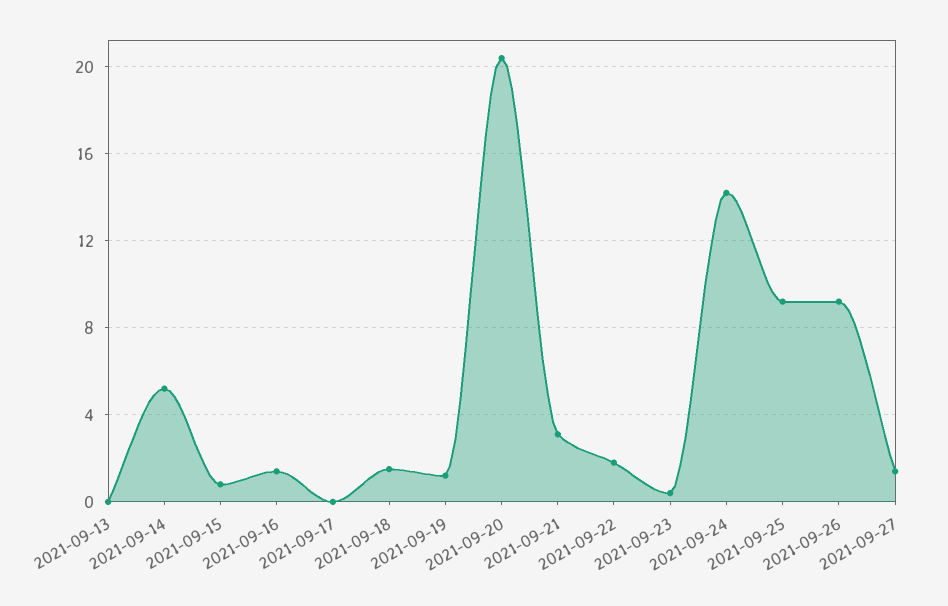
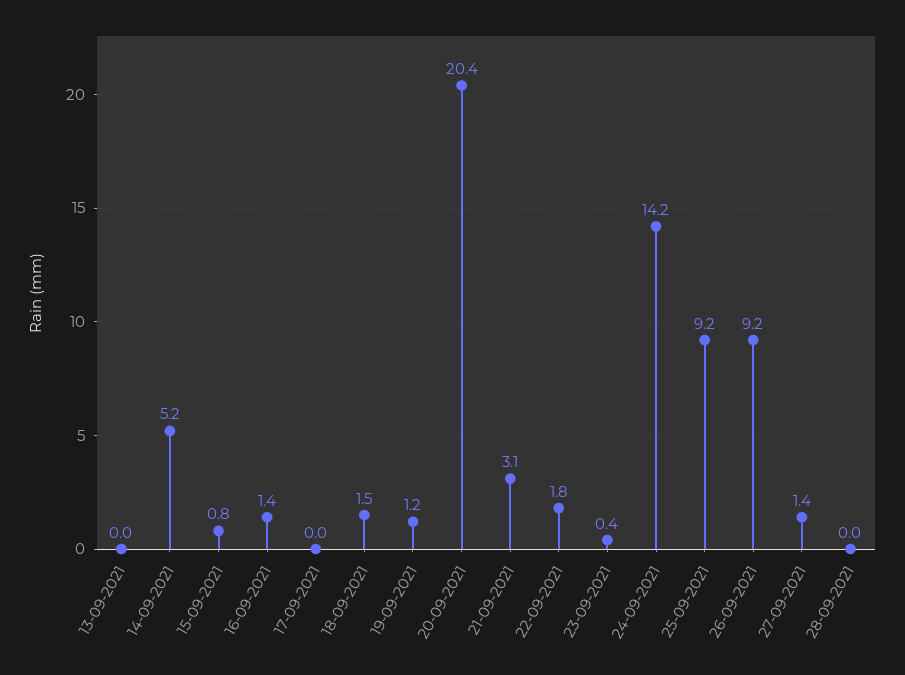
28-09-2021: none -> 0

